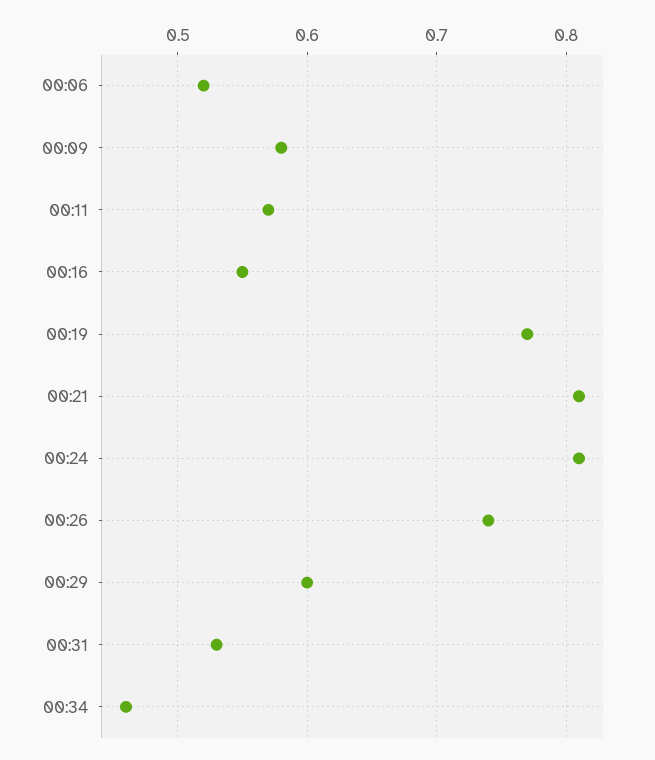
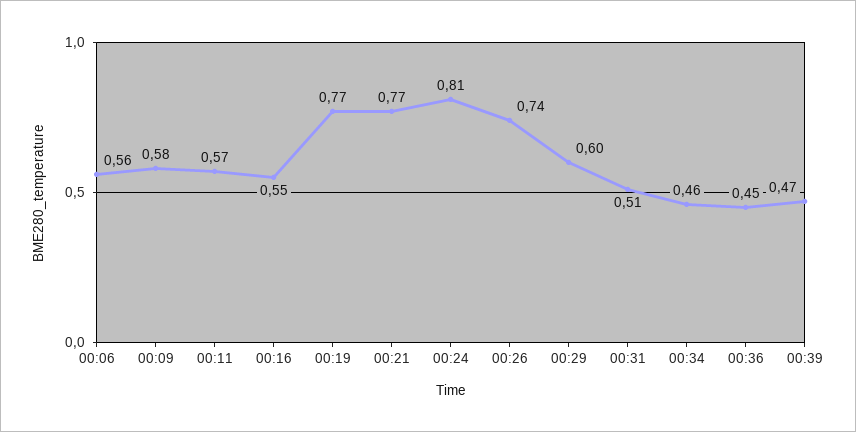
00:06: 0.52 -> 0.56
00:21: 0.81 -> 0.77
00:31: 0.53 -> 0.51
00:36: none -> 0.45
00:39: none -> 0.47

